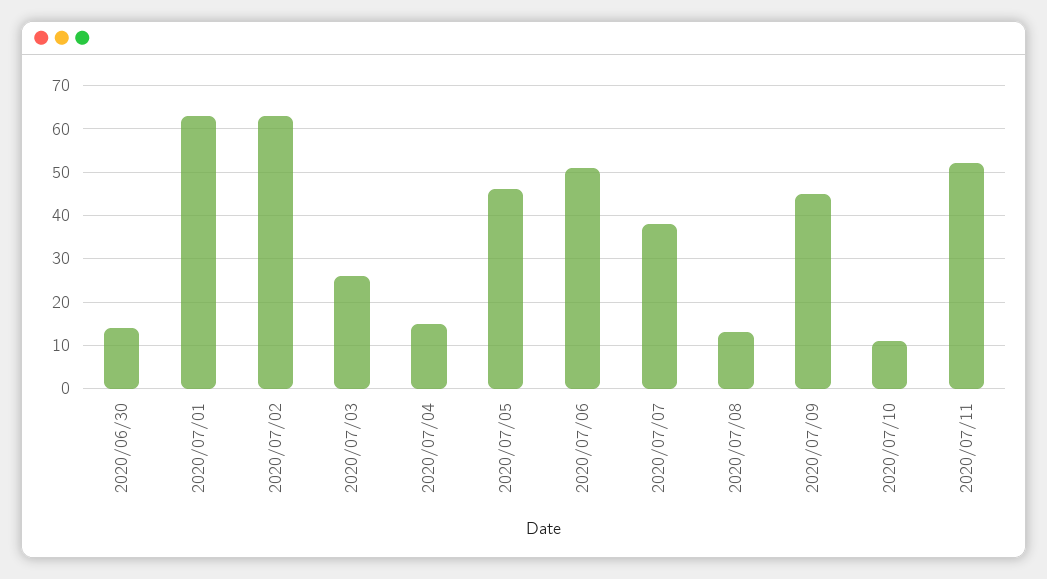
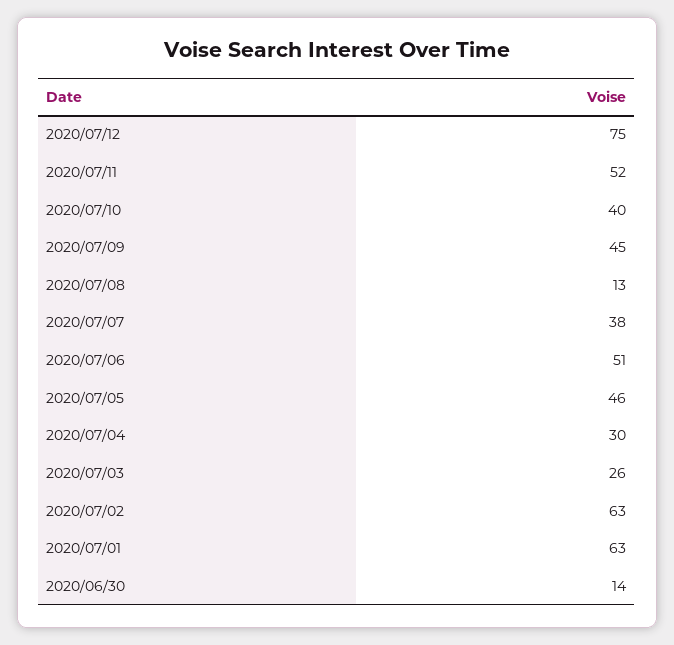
2020/07/04: 15 -> 30
2020/07/10: 10 -> 40
2020/07/12: none -> 75

